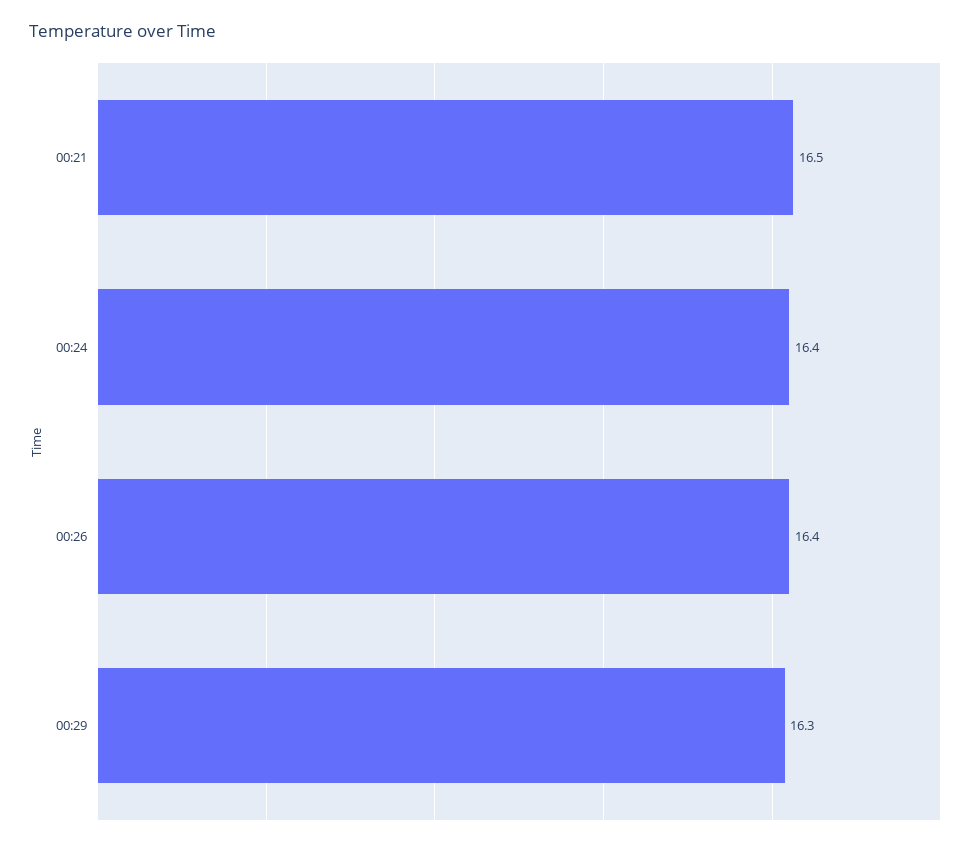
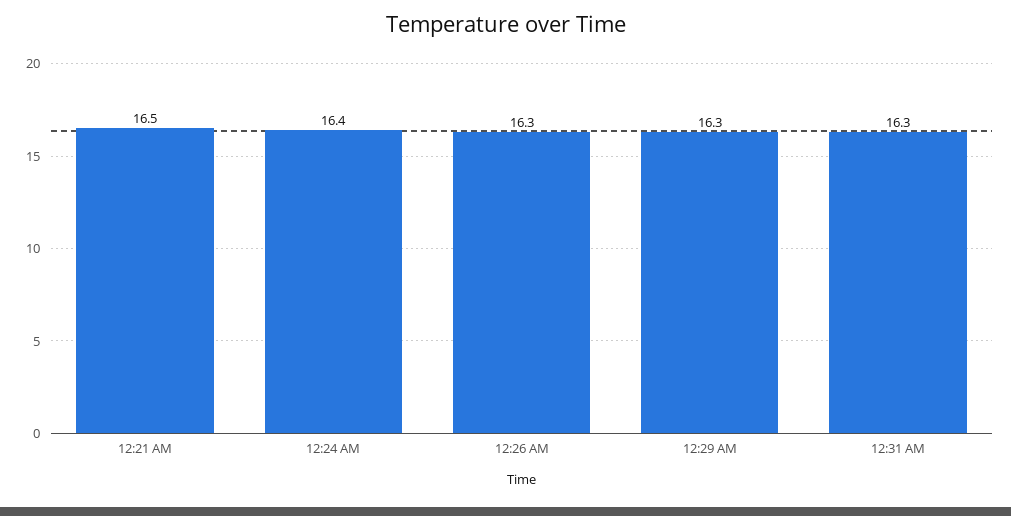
00:26: 16.4 -> 16.3
12:31 AM: none -> 16.3

